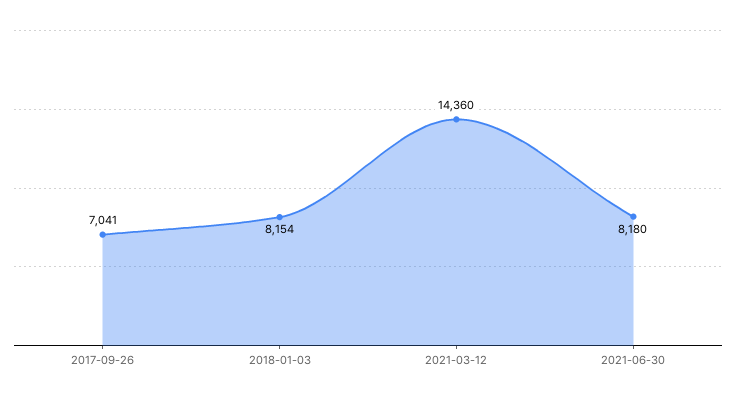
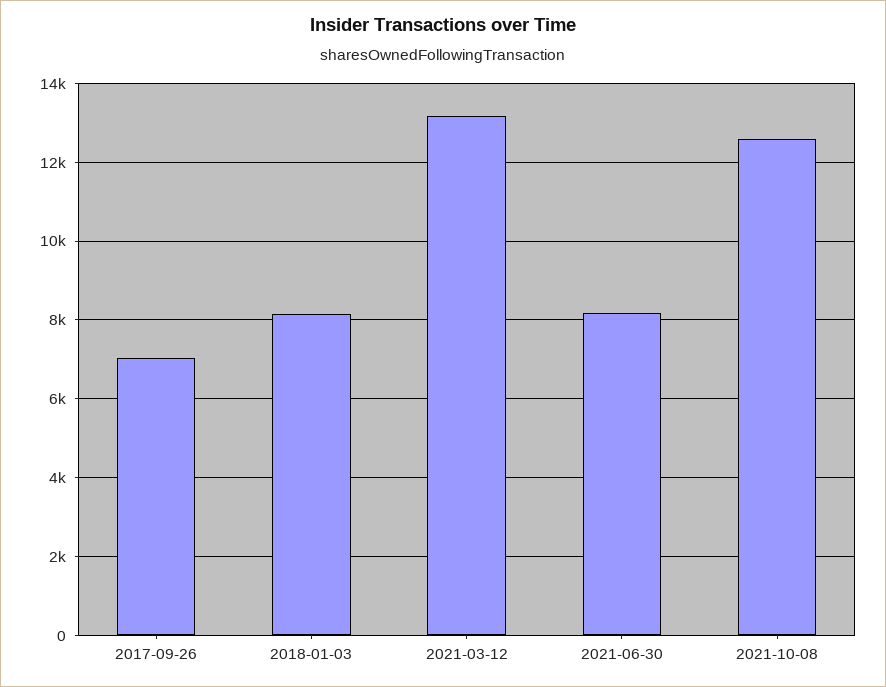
2021-03-12: 14360 -> 13200
2021-10-08: none -> 12600

